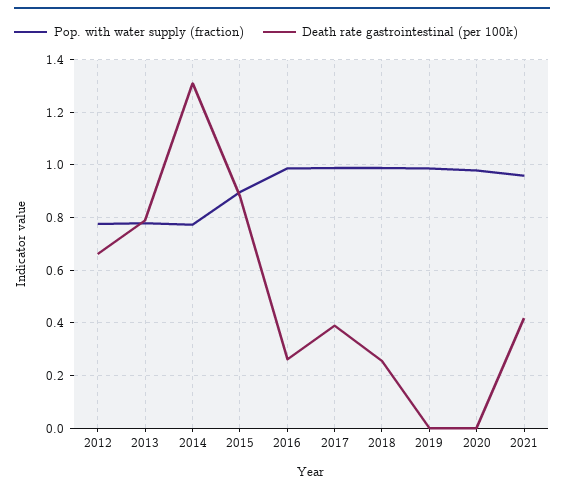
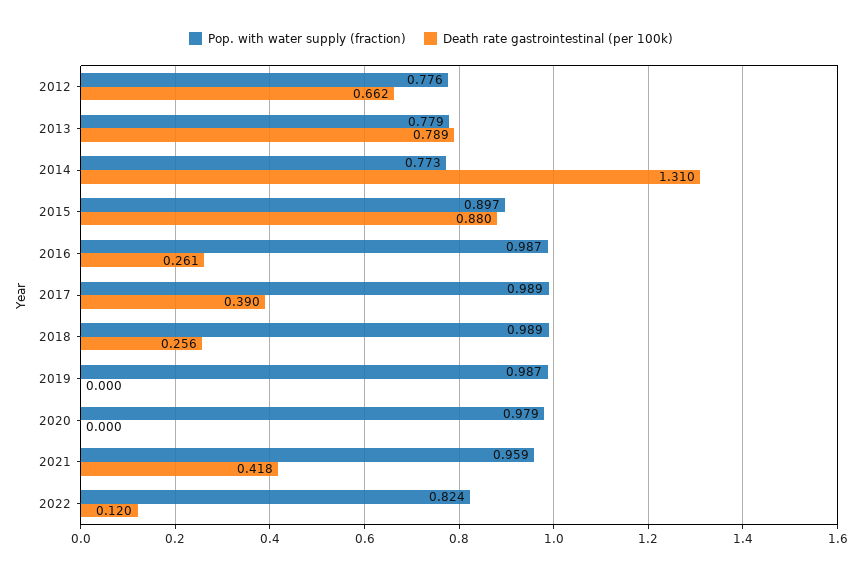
Pop. with water supply (fraction), 2022: none -> 0.824
Death rate gastrointestinal (per 100k), 2022: none -> 0.12

